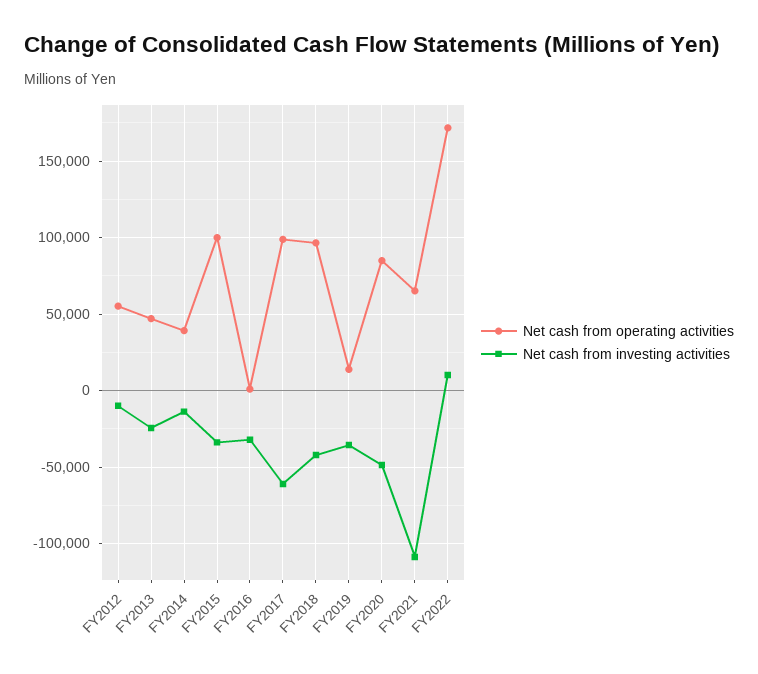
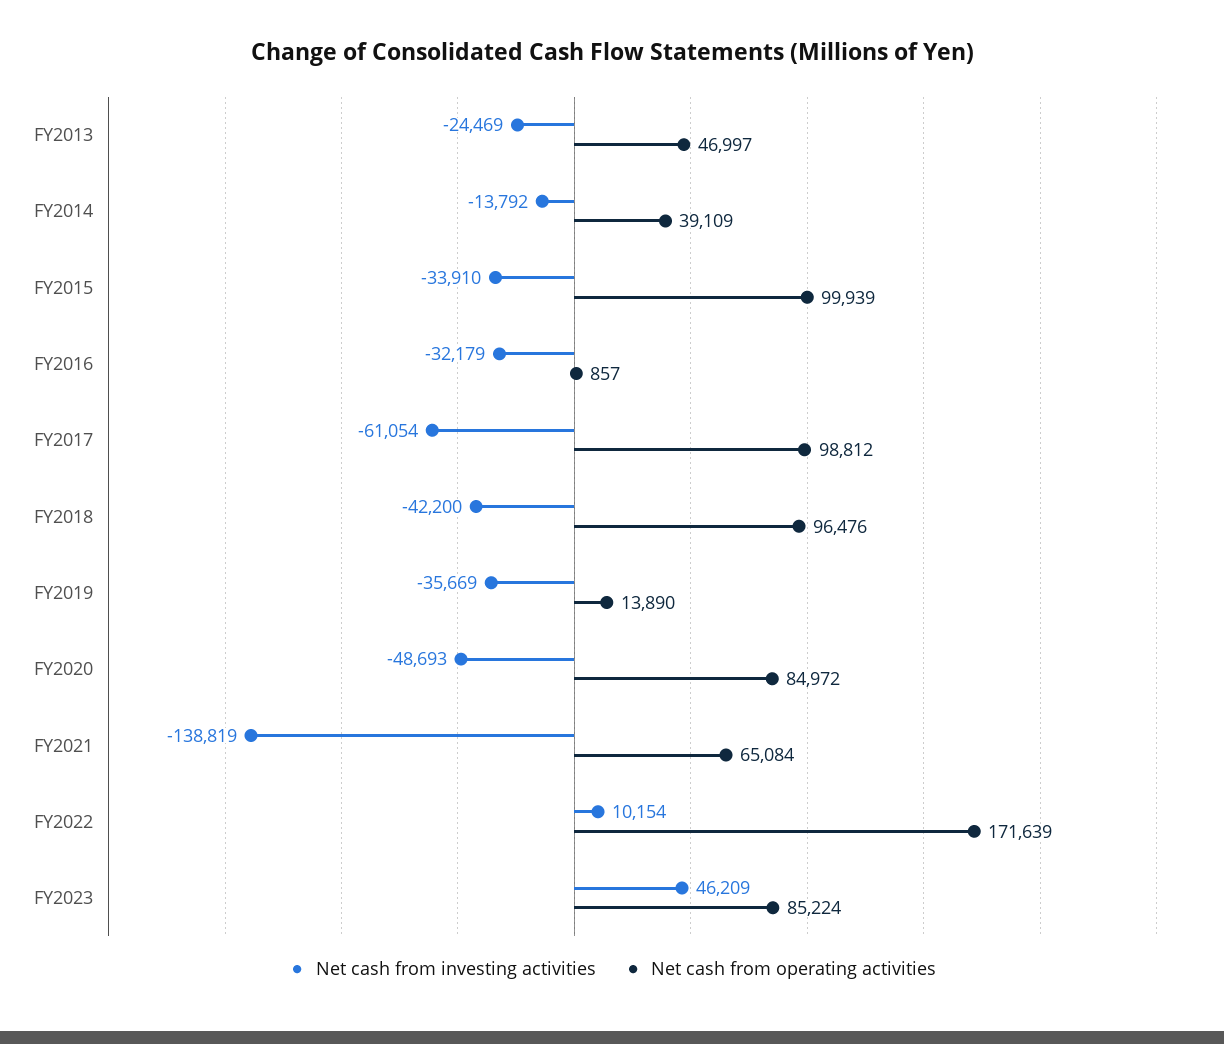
Net cash from operating activities, FY2012: 55000 -> none
Net cash from investing activities, FY2012: -10000 -> none
Net cash from investing activities, FY2021: -110000 -> -138819
Net cash from investing activities, FY2023: none -> 46209
Net cash from operating activities, FY2023: none -> 85224

